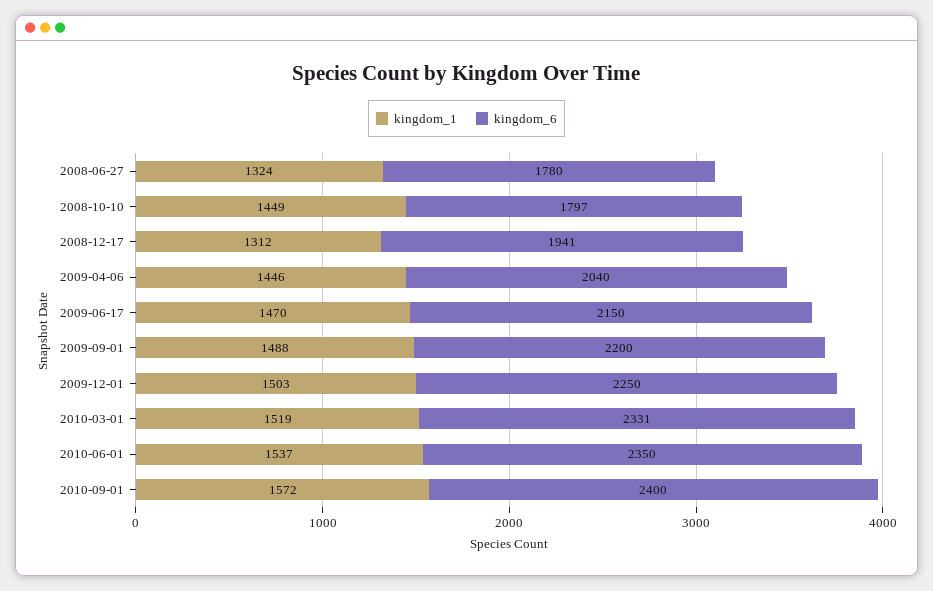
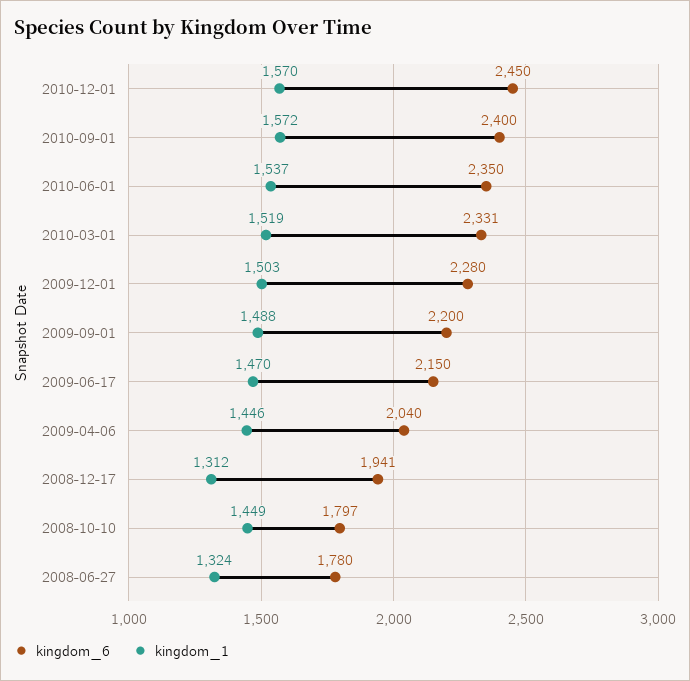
kingdom_6, 2009-12-01: 2250 -> 2280
kingdom_6, 2010-12-01: none -> 2450
kingdom_1, 2010-12-01: none -> 1570

